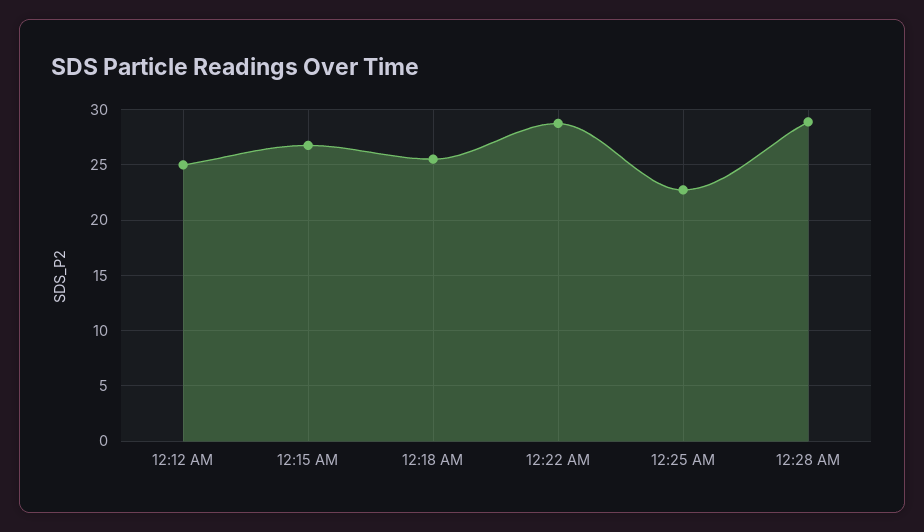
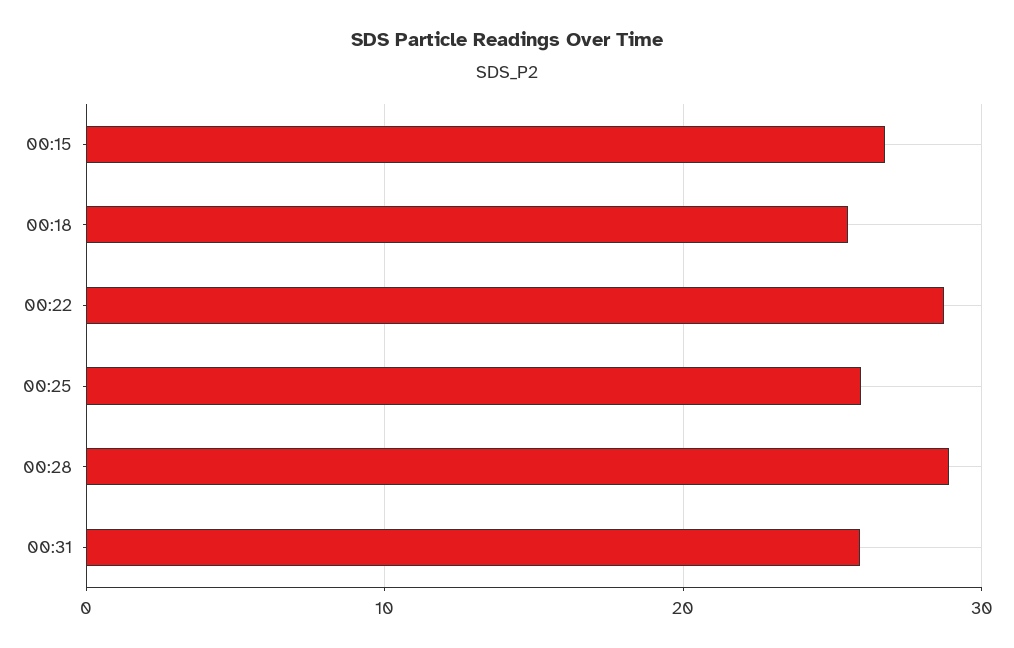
12:12 AM: 25 -> none
12:25 AM: 23 -> 26
00:31: none -> 26

